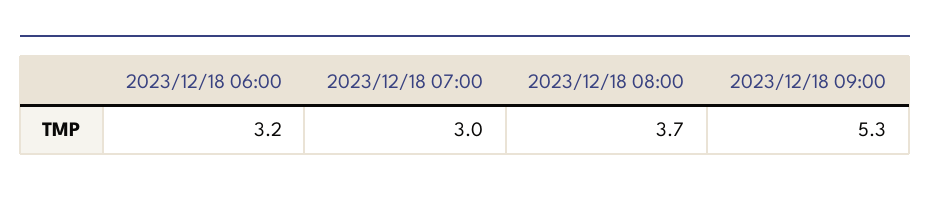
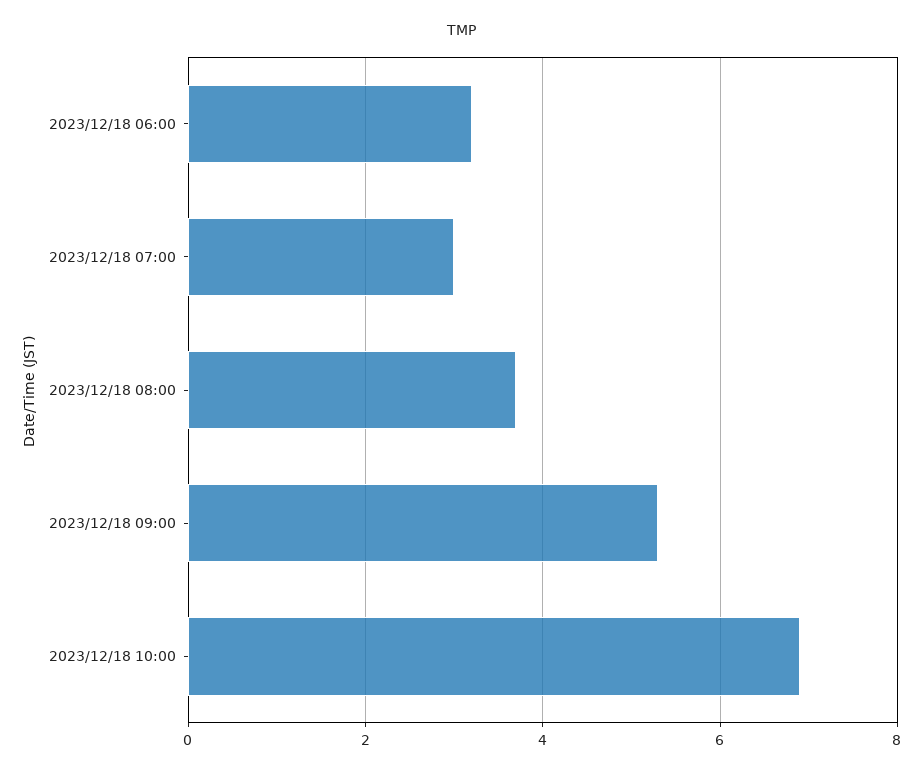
2023/12/18 10:00: none -> 7

